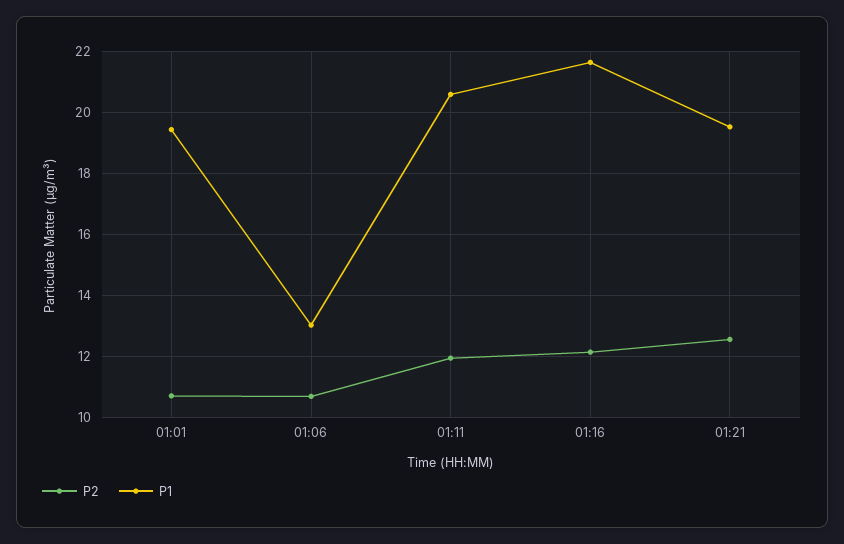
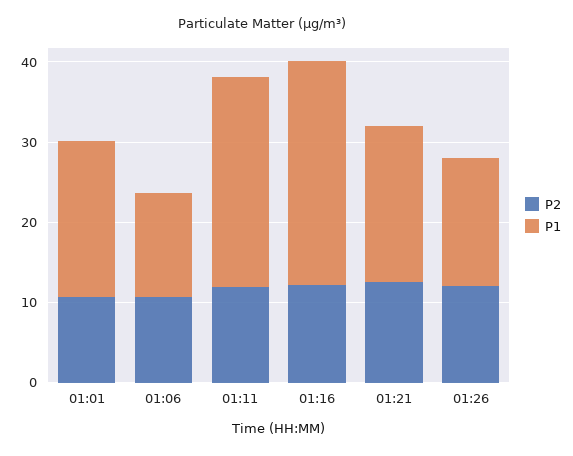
P1, 01:11: 20.6 -> 26
P1, 01:16: 21.6 -> 28
P2, 01:26: none -> 12
P1, 01:26: none -> 16

